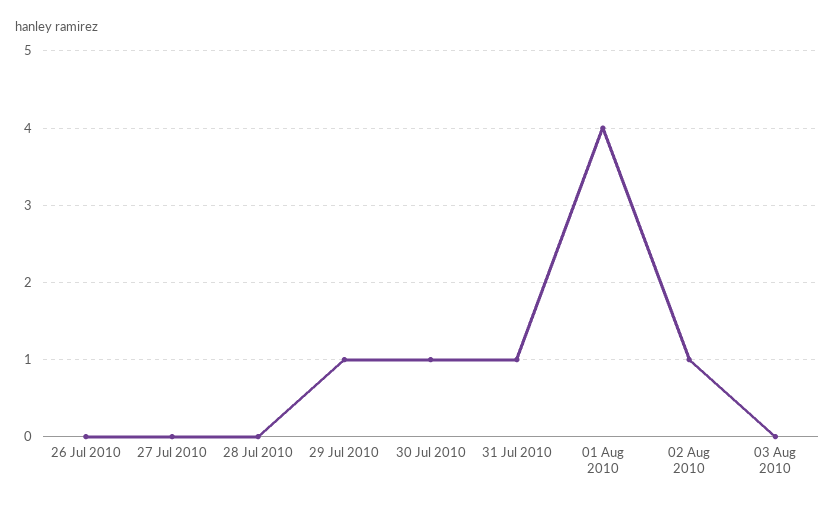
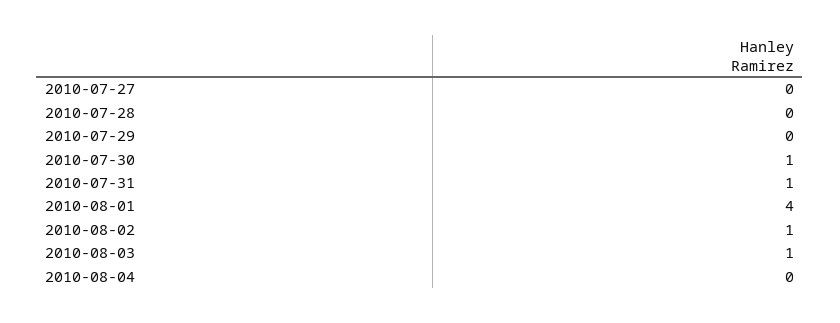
26 Jul 2010: 0 -> none
29 Jul 2010: 1 -> 0
03 Aug 2010: 0 -> 1
2010-08-04: none -> 0

